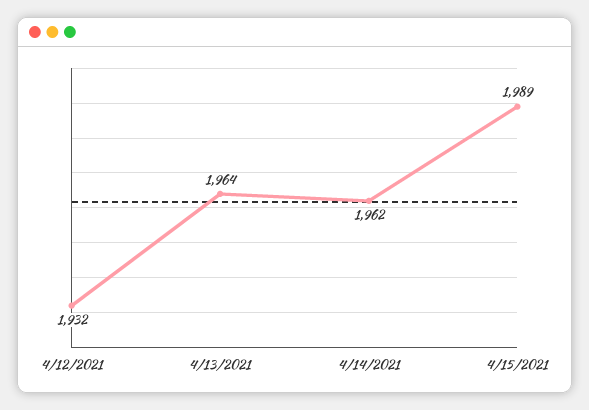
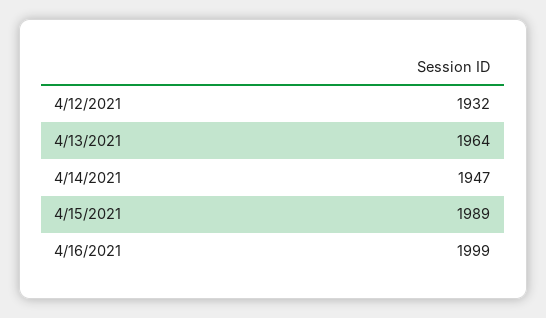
4/14/2021: 1962 -> 1947
4/16/2021: none -> 1999

